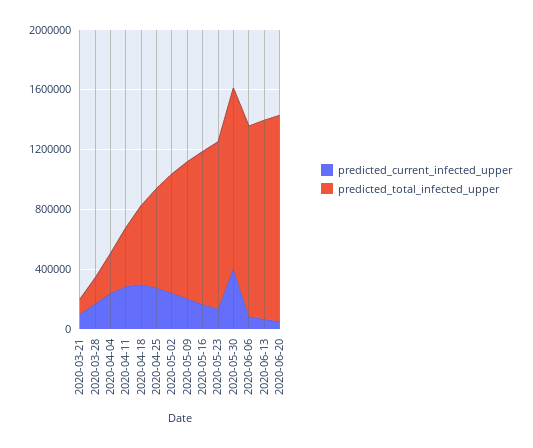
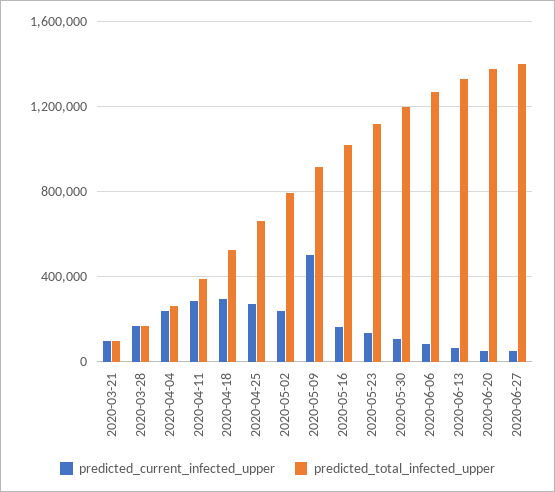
predicted_current_infected_upper, 2020-05-09: 200000 -> 500000
predicted_current_infected_upper, 2020-05-30: 400000 -> 100000
predicted_current_infected_upper, 2020-06-27: none -> 50000
predicted_total_infected_upper, 2020-06-27: none -> 1400000

